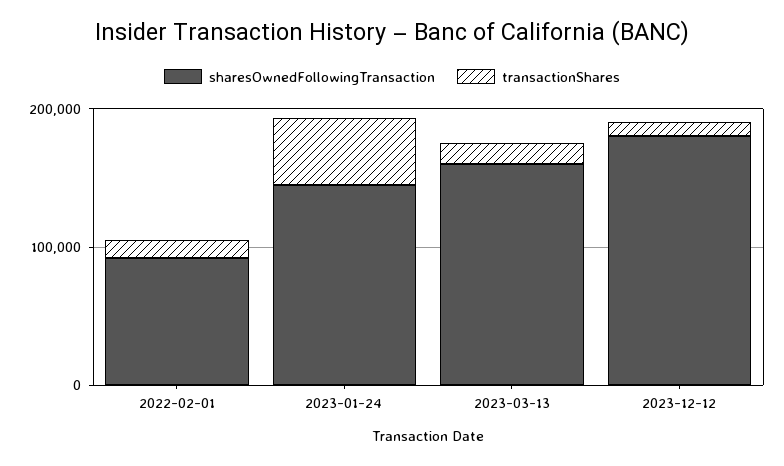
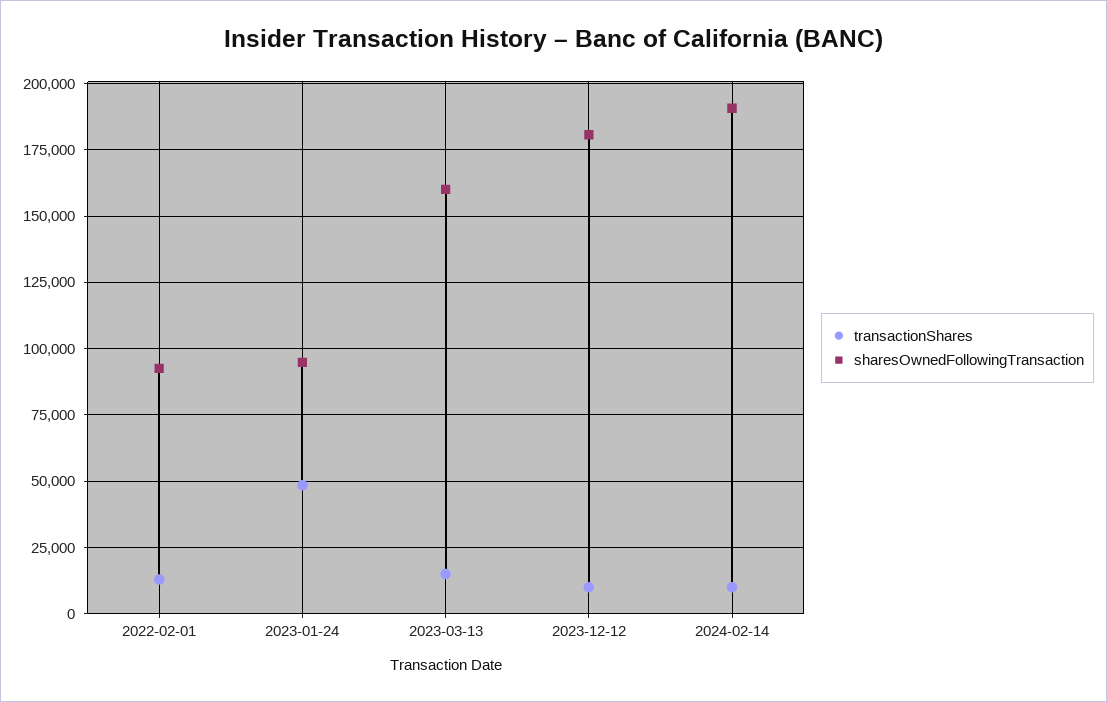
sharesOwnedFollowingTransaction, 2023-01-24: 140000 -> 95000
transactionShares, 2024-02-14: none -> 10000
sharesOwnedFollowingTransaction, 2024-02-14: none -> 190000

